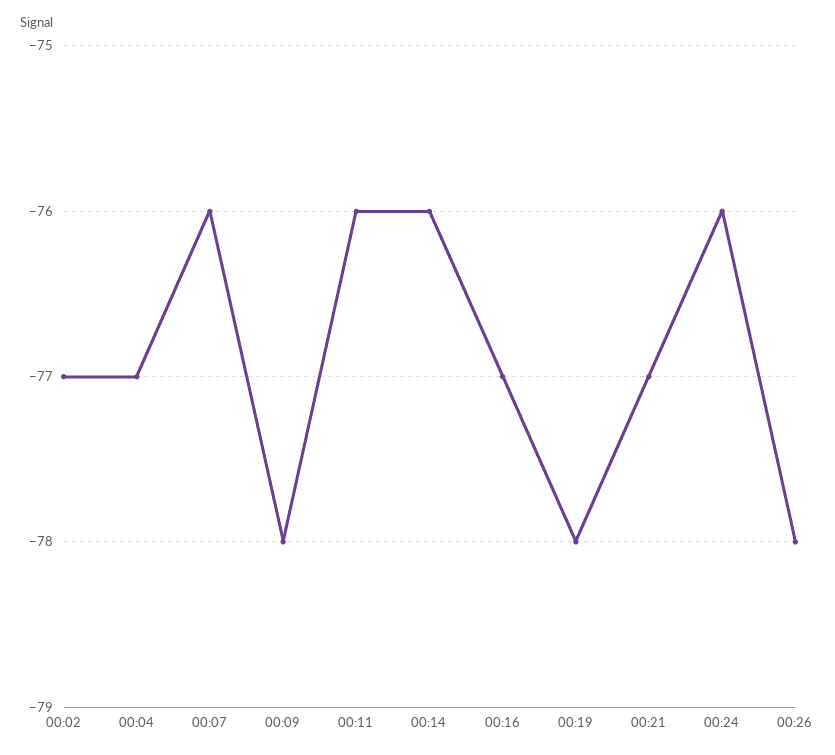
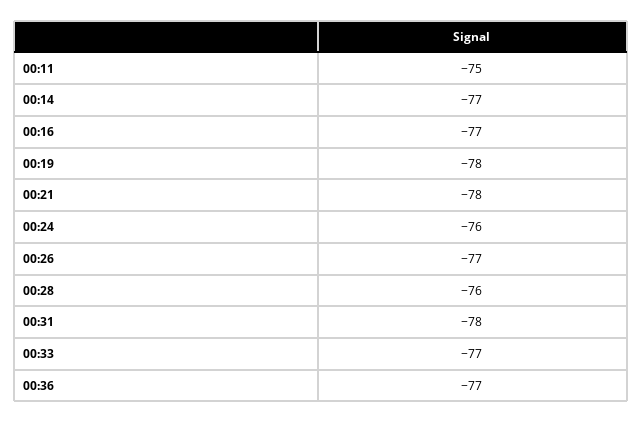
00:02: -77 -> none
00:04: -77 -> none
00:07: -76 -> none
00:09: -78 -> none
00:11: -76 -> -75
00:14: -76 -> -77
00:21: -77 -> -78
00:26: -78 -> -77
00:28: none -> -76
00:31: none -> -78
00:33: none -> -77
00:36: none -> -77

